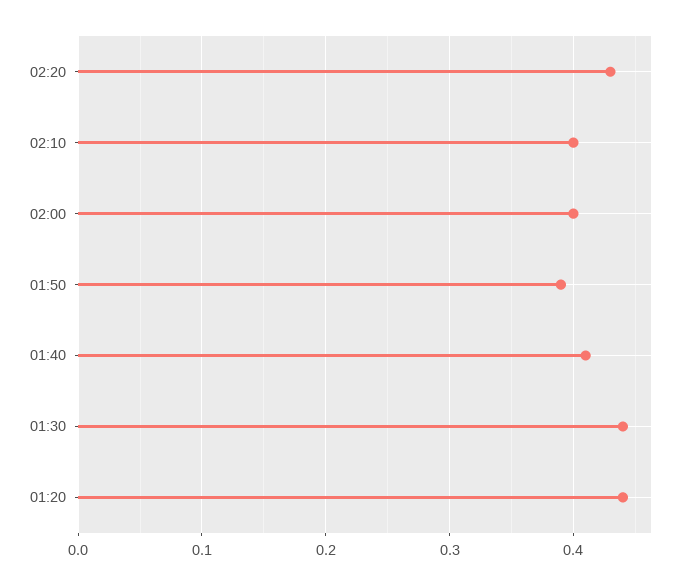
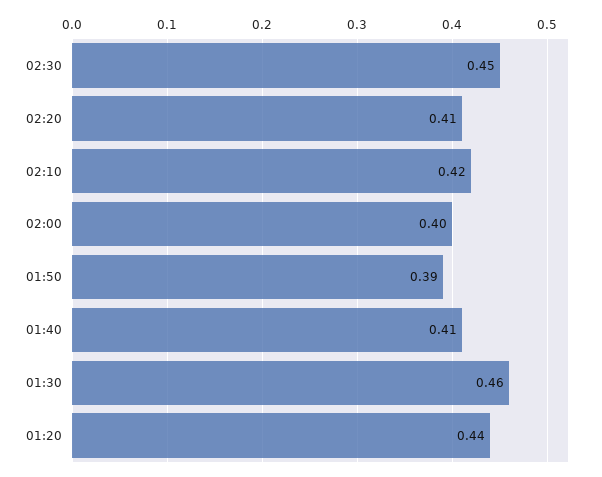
02:20: 0.43 -> 0.41
02:10: 0.4 -> 0.42
01:30: 0.44 -> 0.46
02:30: none -> 0.45

